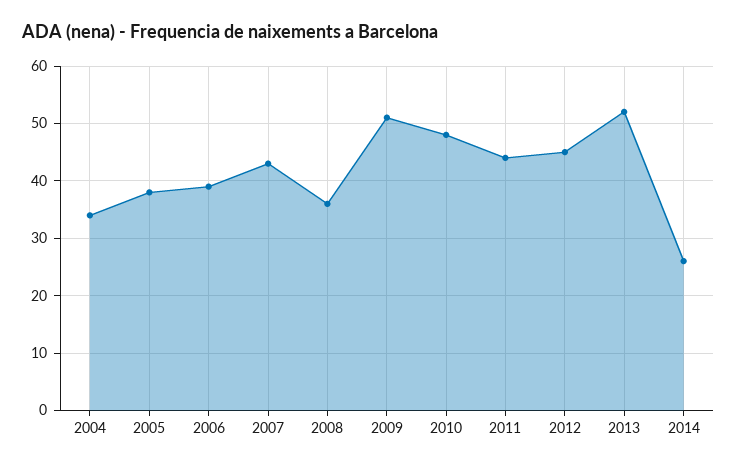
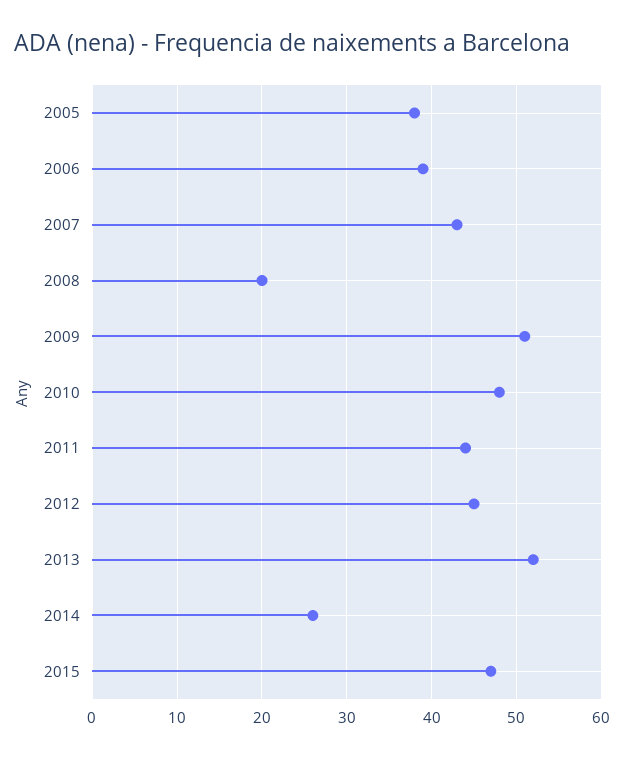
2004: 35 -> none
2008: 35 -> 20
2015: none -> 47

